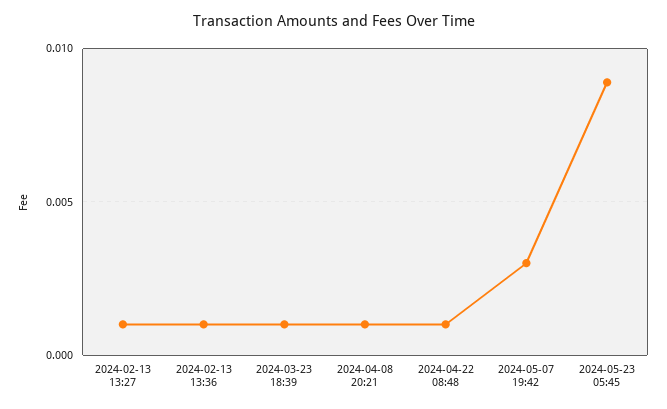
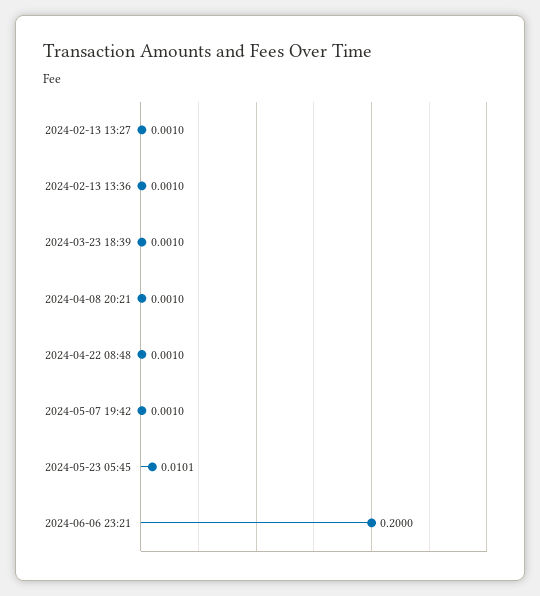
2024-05-07 19:42: 0.003 -> 0.001
2024-05-23 05:45: 0.009 -> 0.0101
2024-06-06 23:21: none -> 0.2

